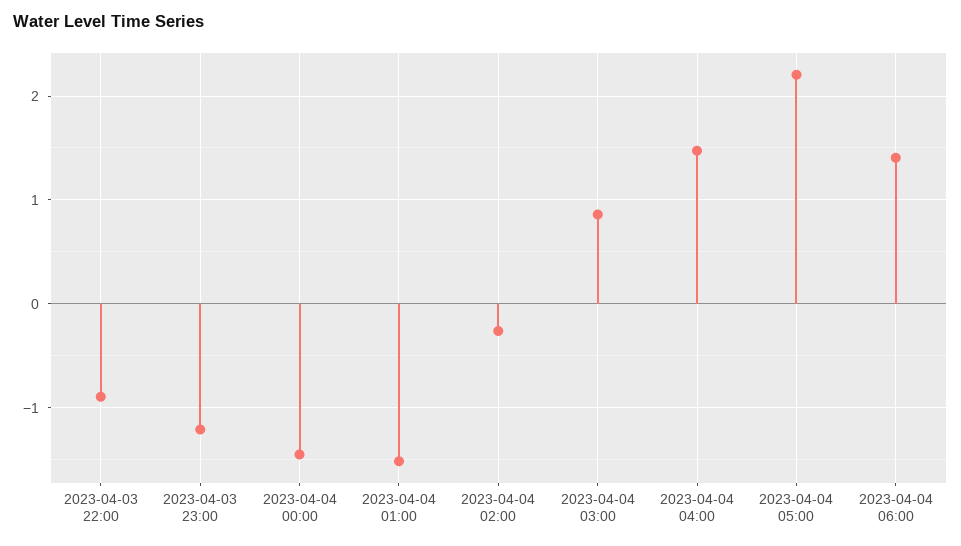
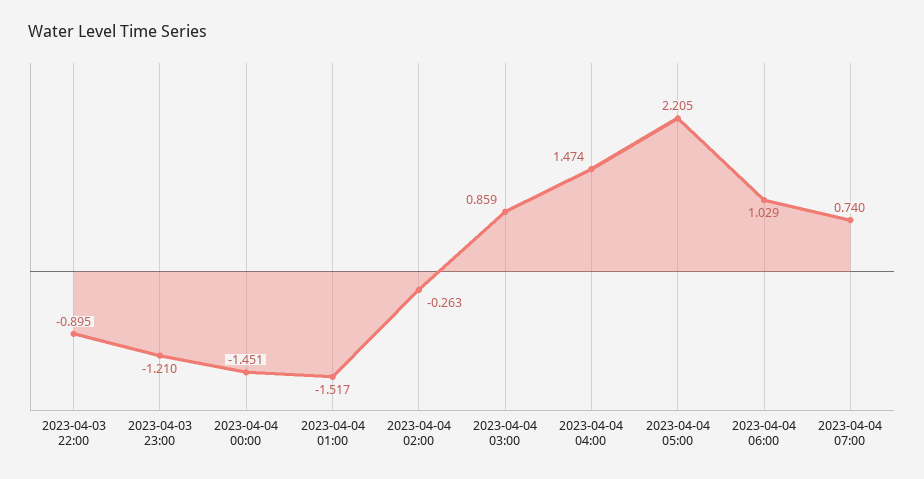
2023-04-04 06:00: 1.4 -> 1.029
2023-04-04 07:00: none -> 0.74

